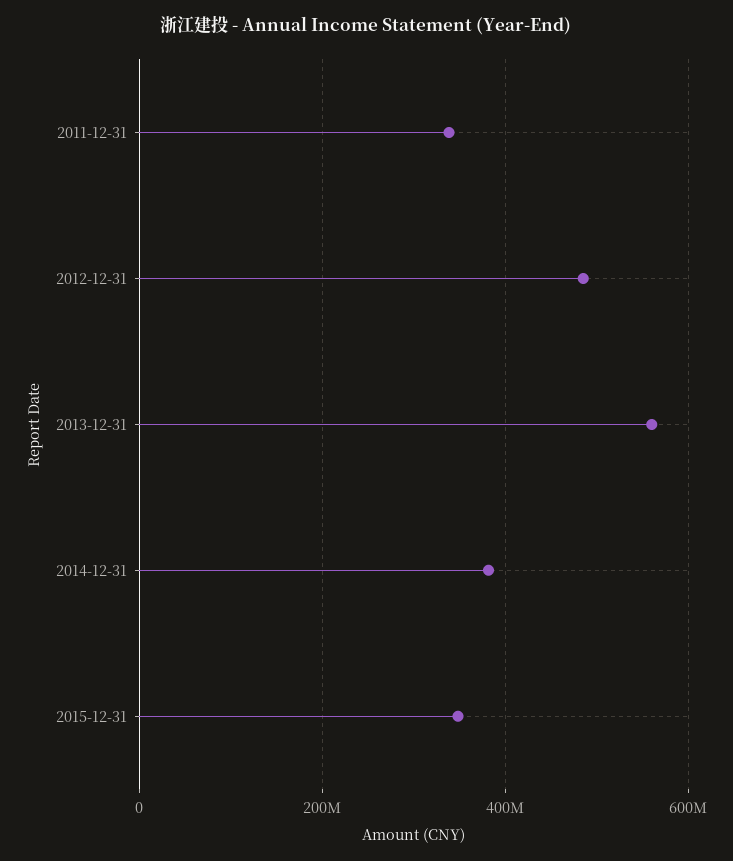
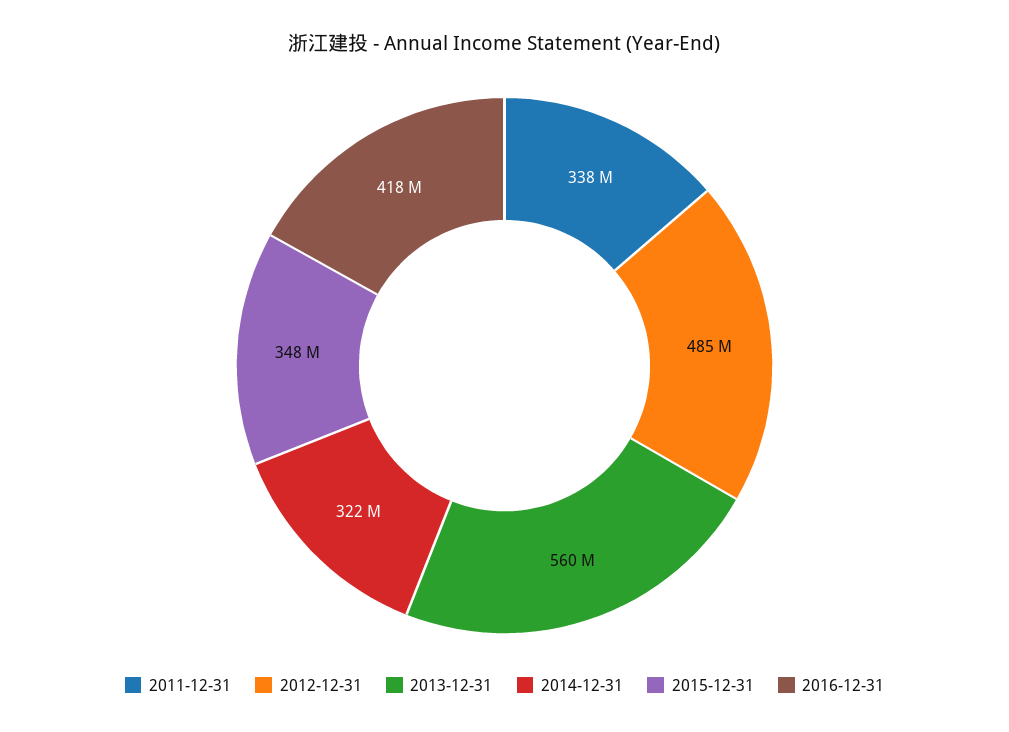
2014-12-31: 380000000 -> 322000000
2016-12-31: none -> 418000000

